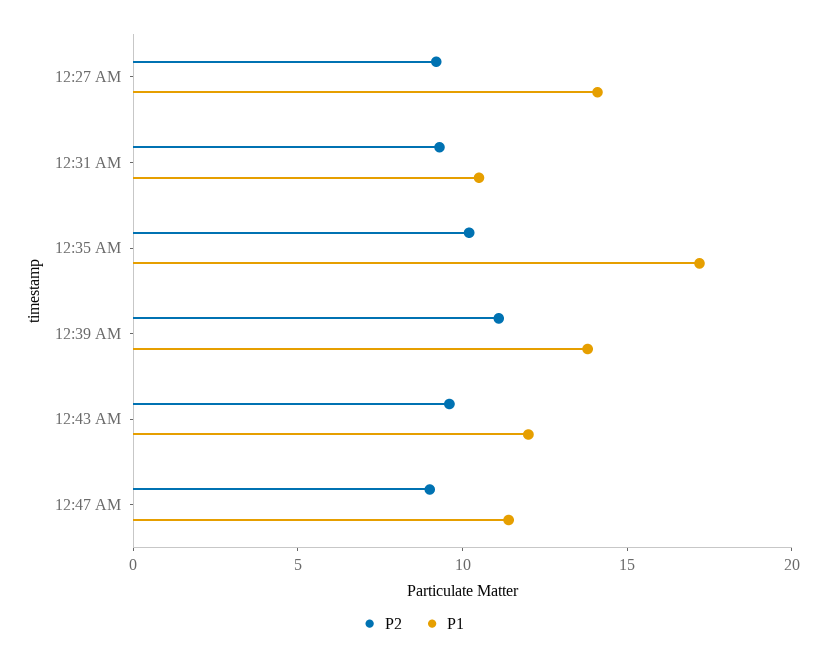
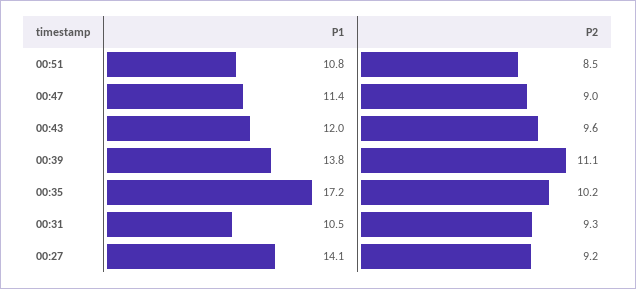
P1, 00:51: none -> 10.8
P2, 00:51: none -> 8.5

